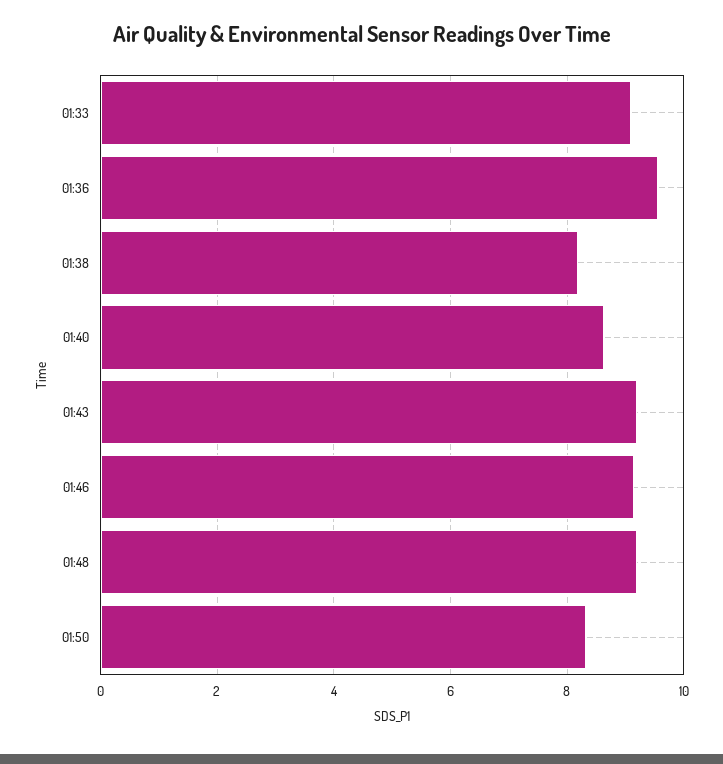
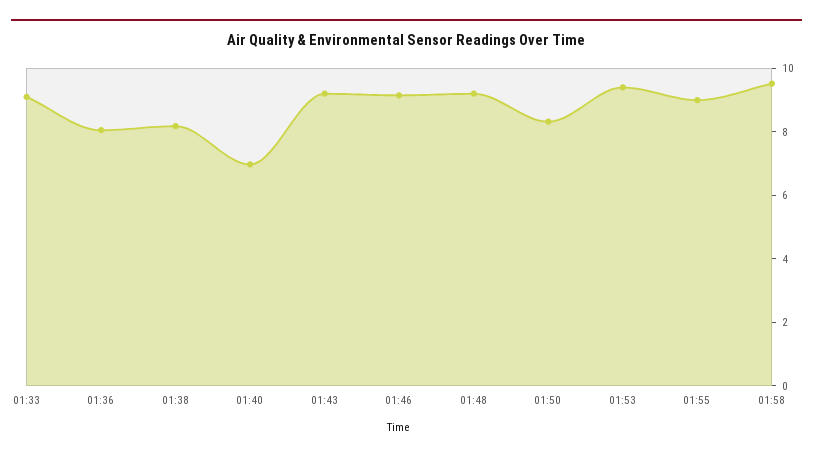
01:36: 9.6 -> 8
01:40: 8.6 -> 7
01:53: none -> 9.5
01:55: none -> 9
01:58: none -> 9.5

